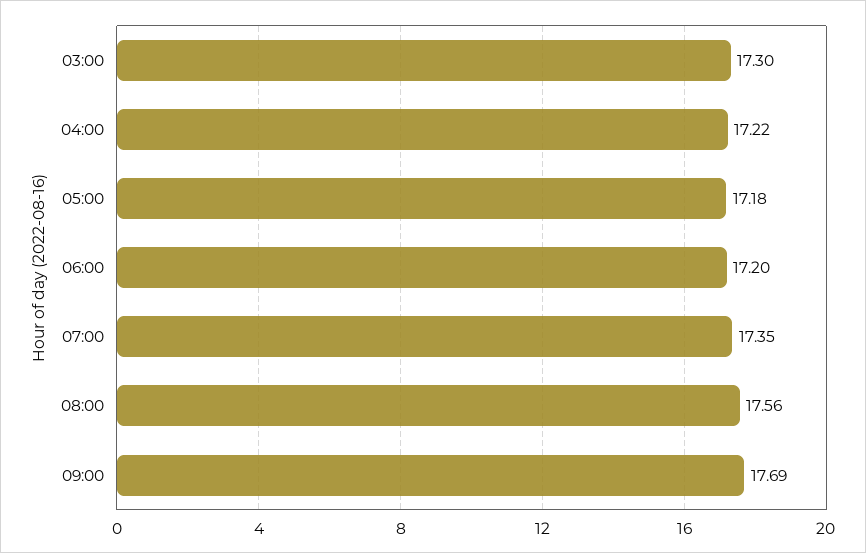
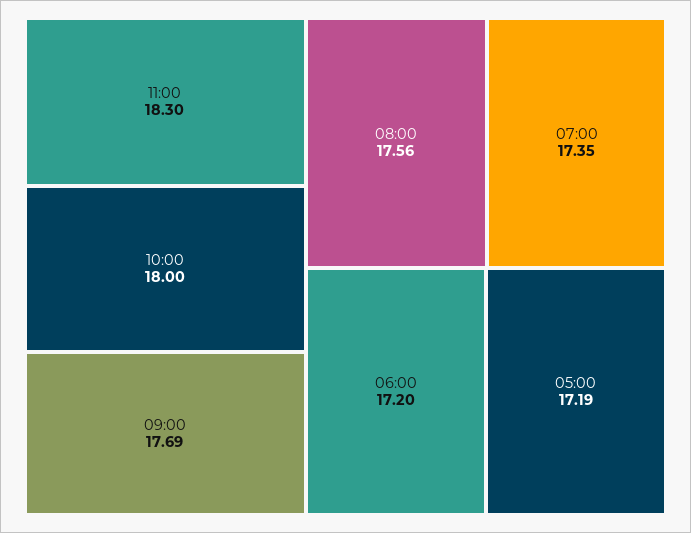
03:00: 17.3 -> none
04:00: 17.22 -> none
05:00: 17.18 -> 17.19
11:00: none -> 18.3
10:00: none -> 18

